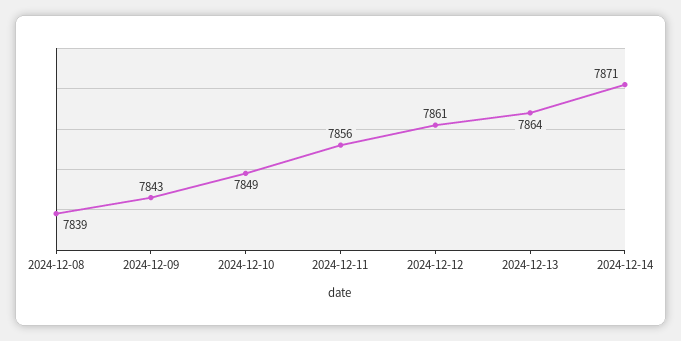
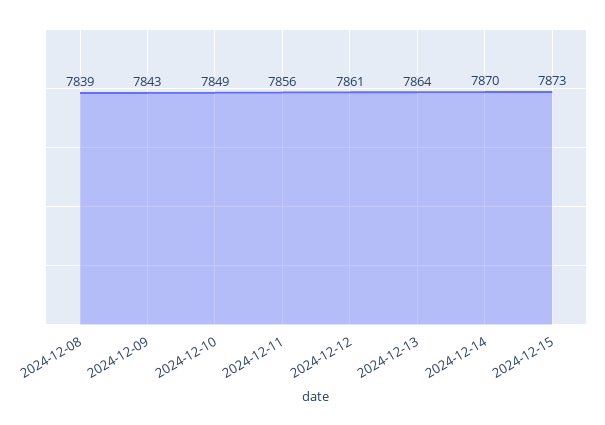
2024-12-14: 7871 -> 7870
2024-12-15: none -> 7873

